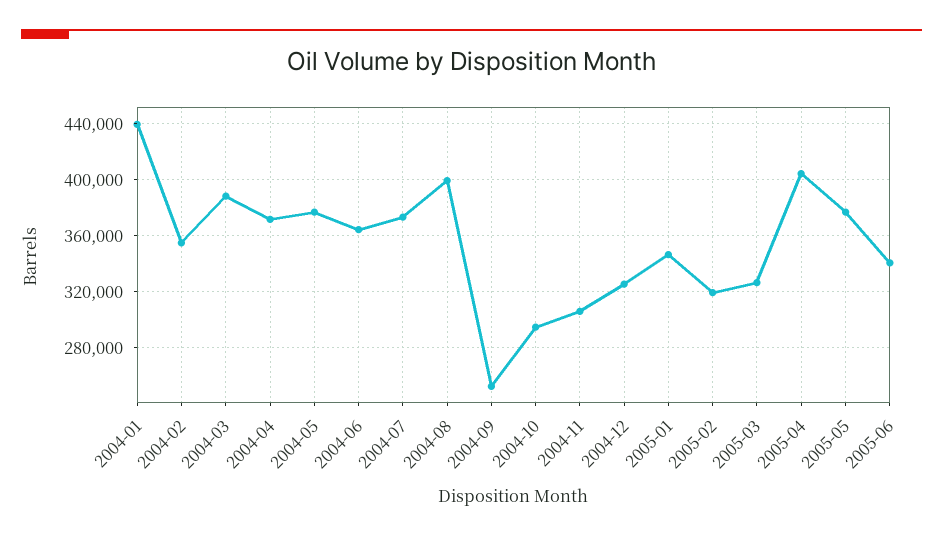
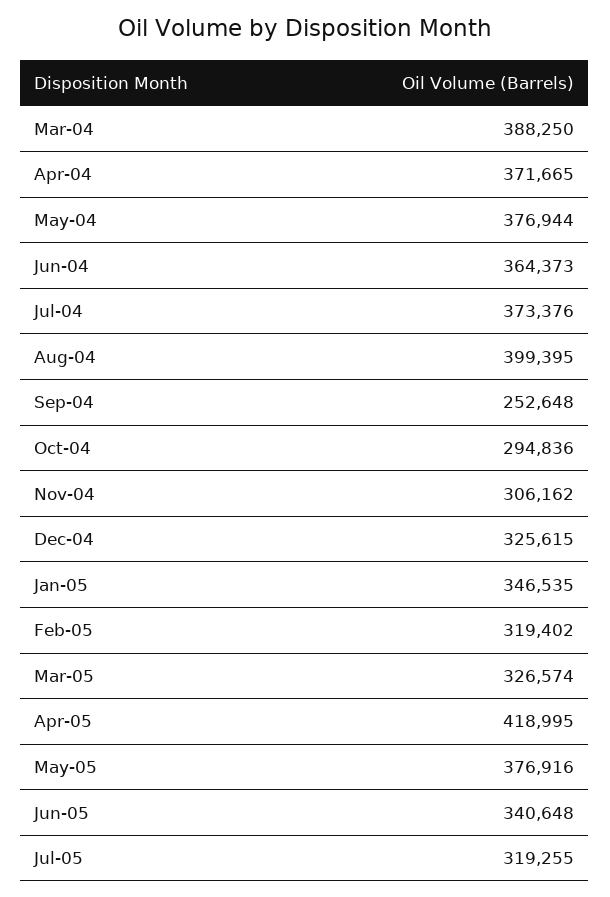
2004-01: 440000 -> none
2004-02: 355000 -> none
2005-04: 405000 -> 418995
Jul-05: none -> 319255

